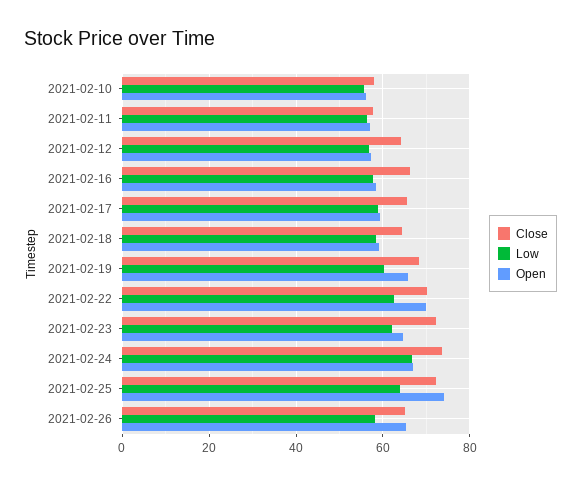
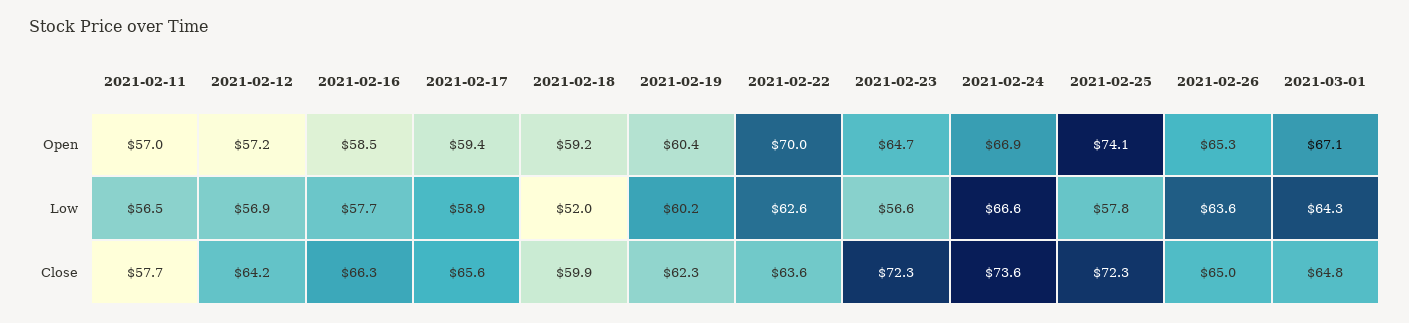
Close, 2021-02-10: 58 -> none
Low, 2021-02-10: 56 -> none
Open, 2021-02-10: 56 -> none
Close, 2021-02-18: 64 -> 59.9
Low, 2021-02-18: 58 -> 52
Close, 2021-02-19: 68 -> 62.3
Open, 2021-02-19: 66 -> 60.4
Close, 2021-02-22: 70 -> 63.6
Low, 2021-02-23: 62 -> 56.6
Low, 2021-02-25: 64 -> 57.8
Low, 2021-02-26: 58 -> 63.6
Open, 2021-03-01: none -> 67.1
Low, 2021-03-01: none -> 64.3
Close, 2021-03-01: none -> 64.8

